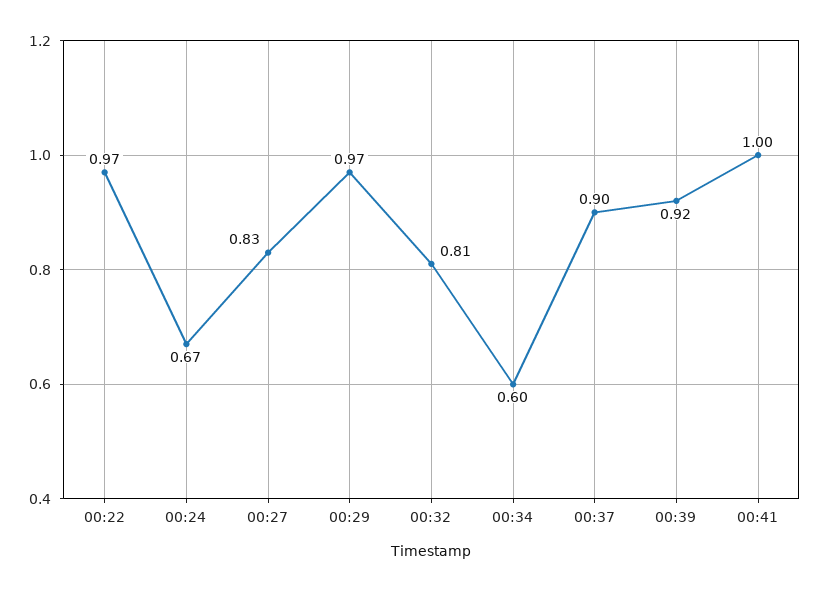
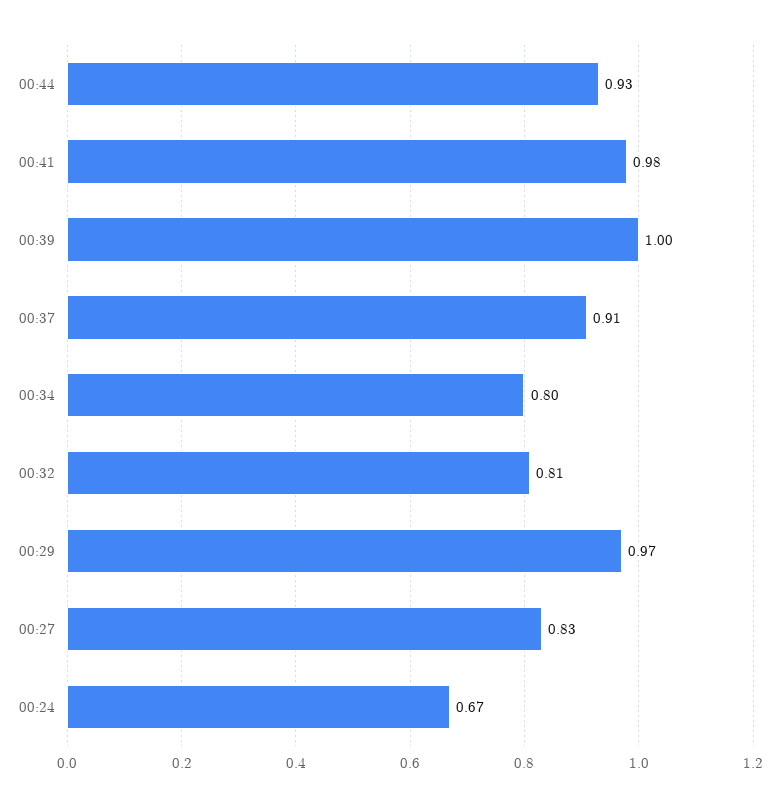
00:22: 0.97 -> none
00:34: 0.6 -> 0.8
00:37: 0.9 -> 0.91
00:39: 0.92 -> 1
00:41: 1 -> 0.98
00:44: none -> 0.93

